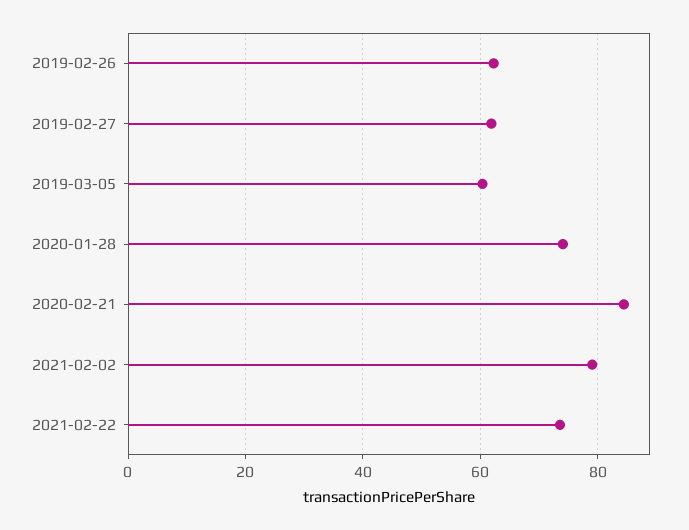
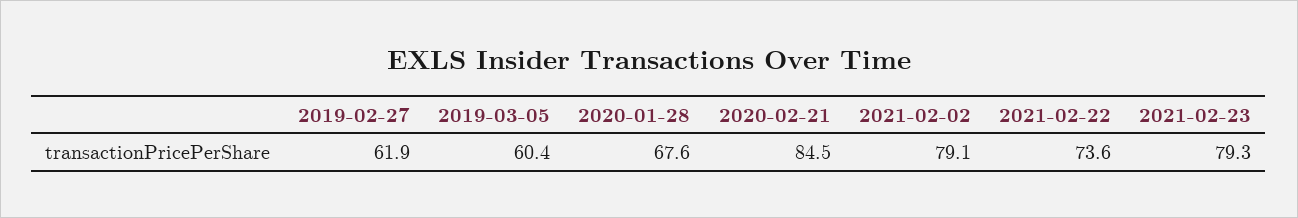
2019-02-26: 62 -> none
2020-01-28: 74 -> 67.6
2021-02-23: none -> 79.3

